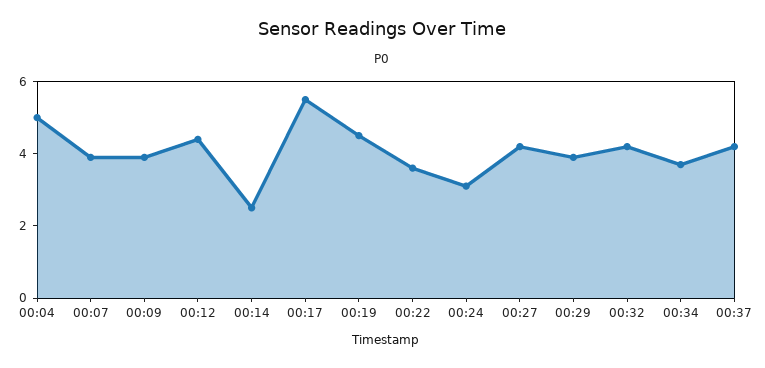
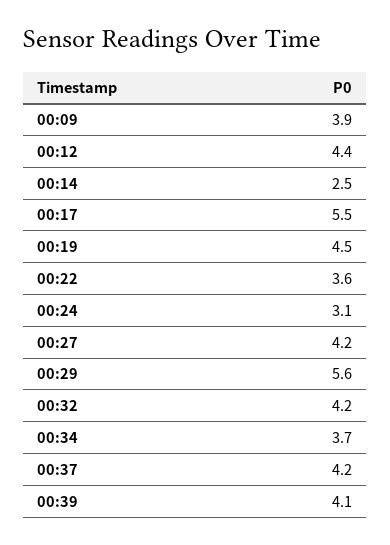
00:04: 5 -> none
00:07: 4 -> none
00:29: 4 -> 5.6
00:39: none -> 4.1

